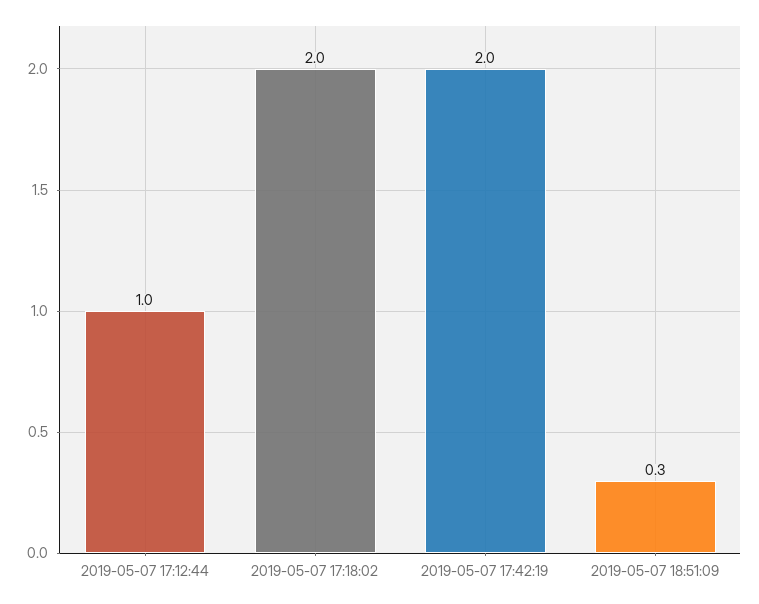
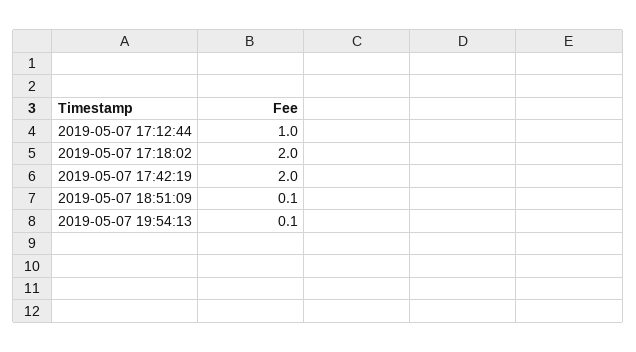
2019-05-07 18:51:09: 0.3 -> 0.1
2019-05-07 19:54:13: none -> 0.1

